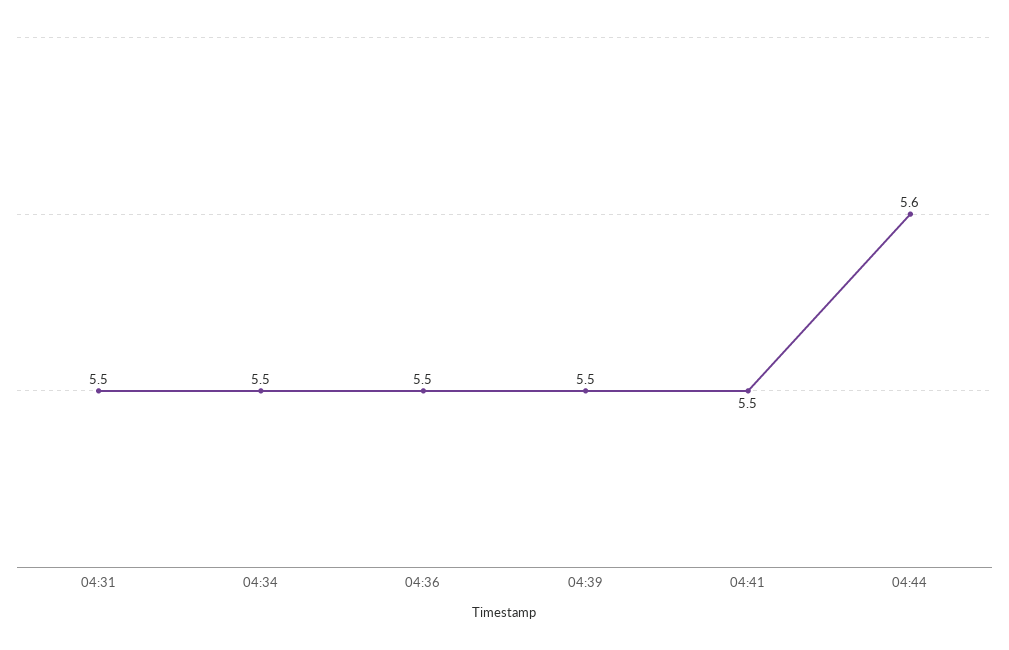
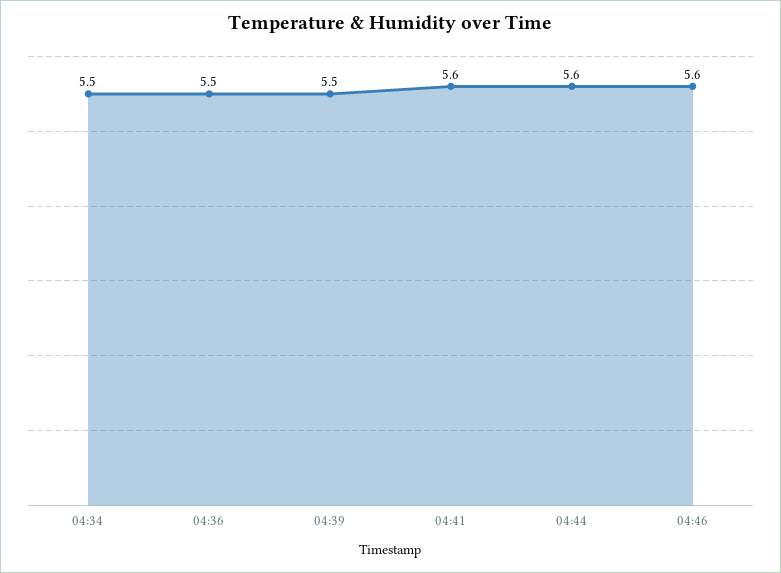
04:31: 5.5 -> none
04:41: 5.5 -> 5.6
04:46: none -> 5.6

